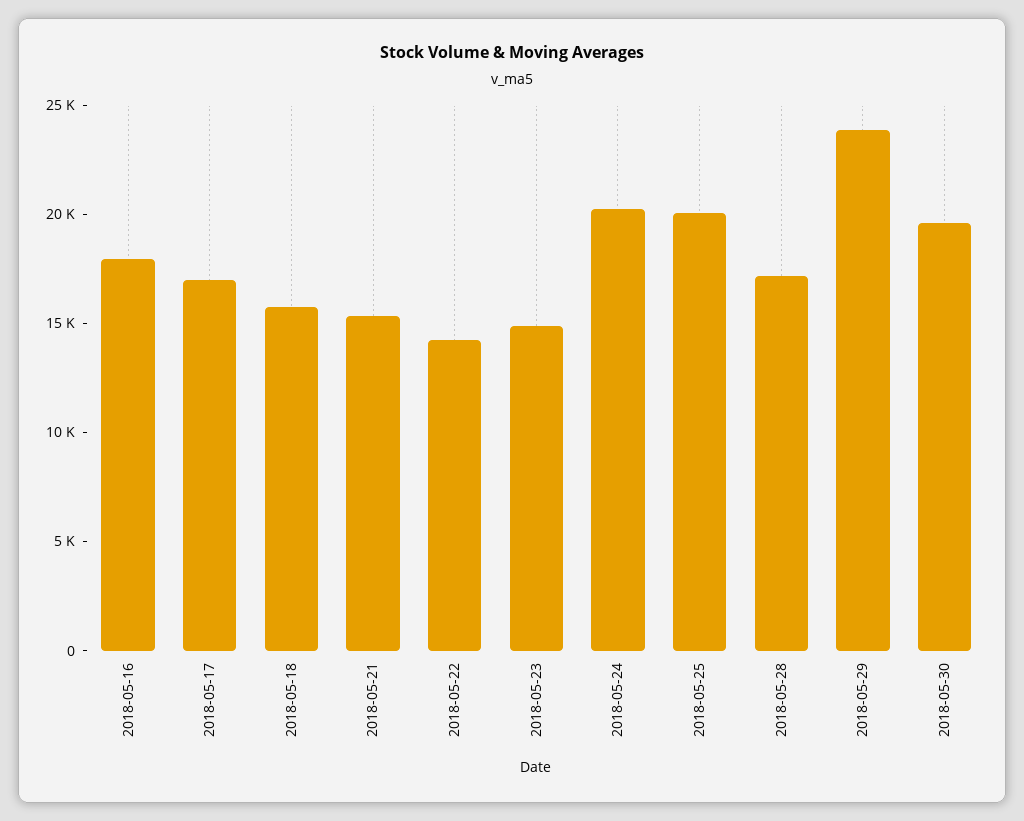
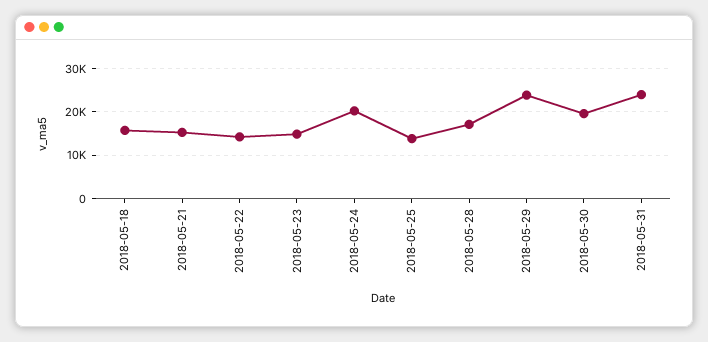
2018-05-16: 18000 -> none
2018-05-17: 17000 -> none
2018-05-25: 20000 -> 14000
2018-05-31: none -> 24000

